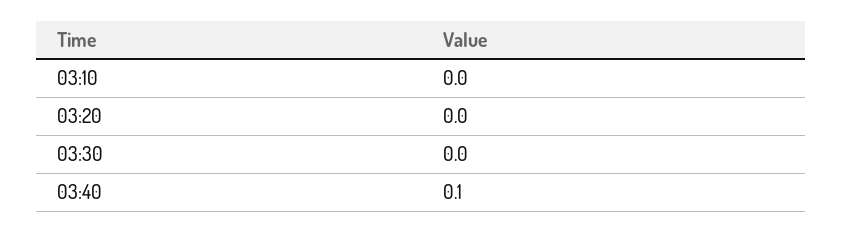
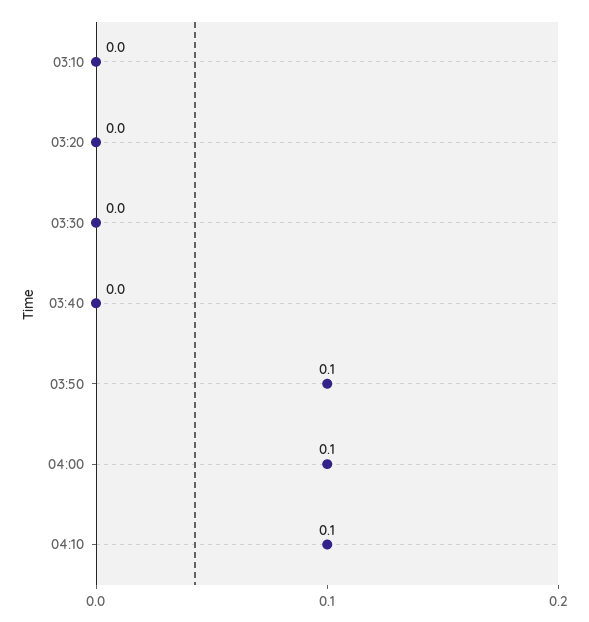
03:40: 0.1 -> 0
03:50: none -> 0.1
04:00: none -> 0.1
04:10: none -> 0.1

